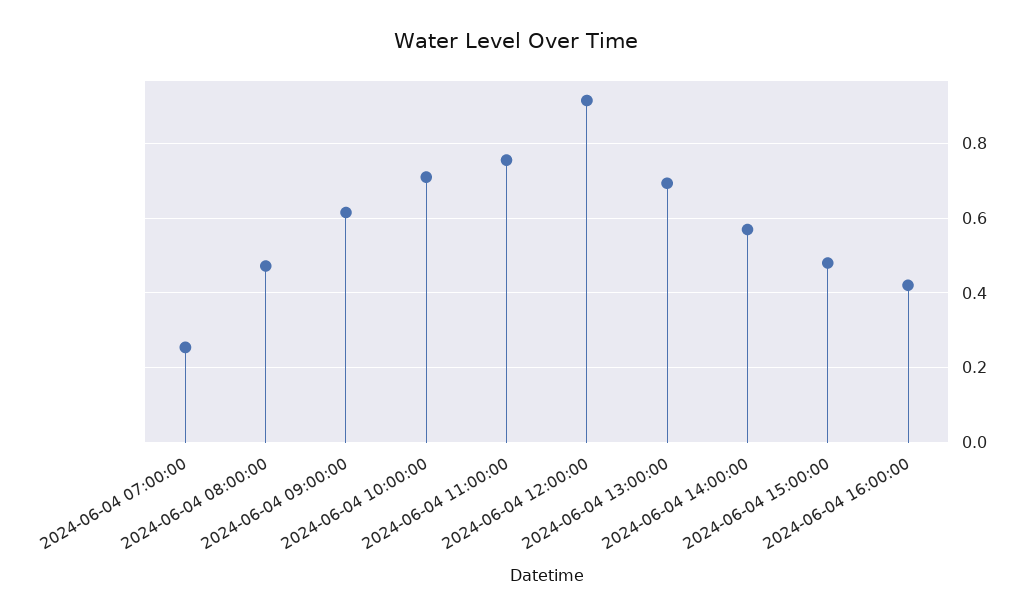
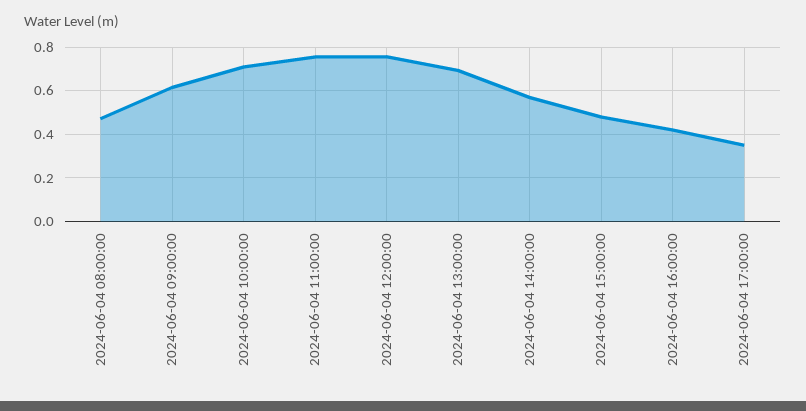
2024-06-04 07:00:00: 0.26 -> none
2024-06-04 12:00:00: 0.92 -> 0.75
2024-06-04 17:00:00: none -> 0.35

